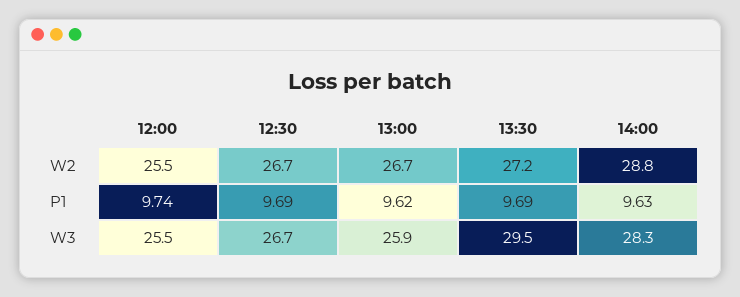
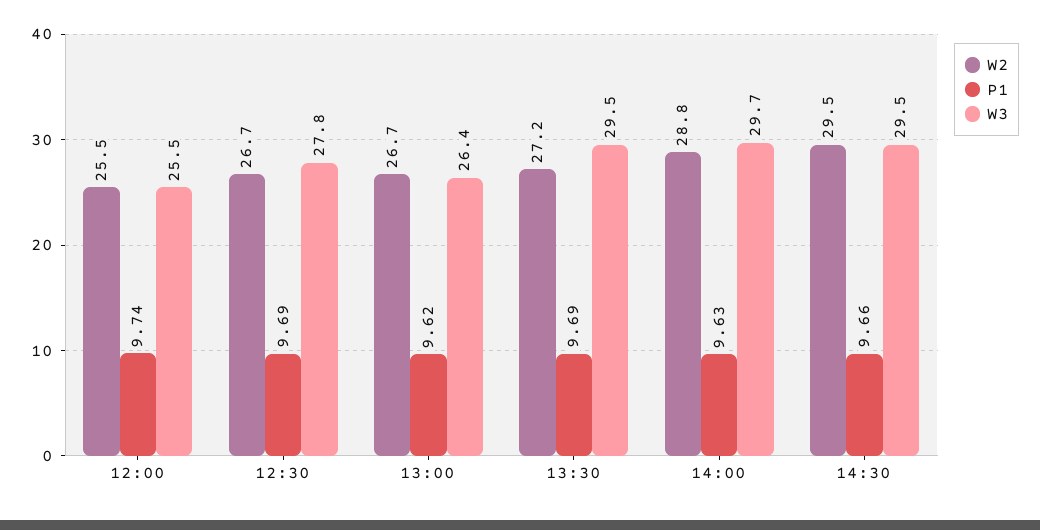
W3, 12:30: 26.7 -> 27.8
W3, 13:00: 25.9 -> 26.4
W3, 14:00: 28.3 -> 29.7
W2, 14:30: none -> 29.5
P1, 14:30: none -> 9.66
W3, 14:30: none -> 29.5

